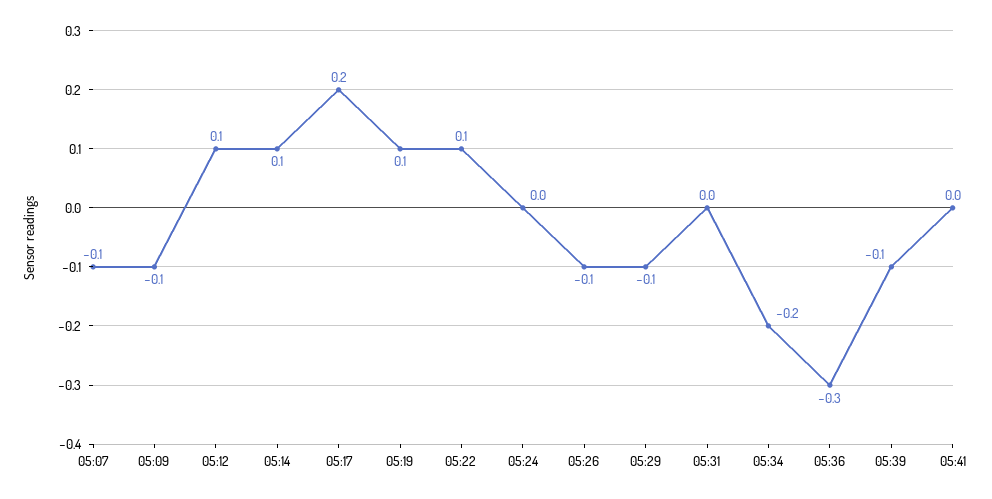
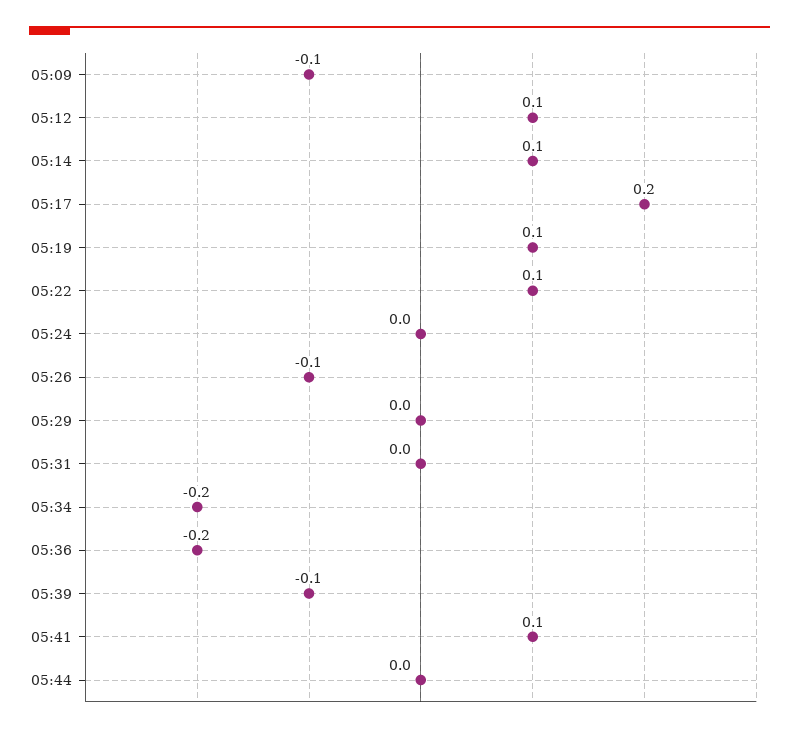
05:07: -0.1 -> none
05:29: -0.1 -> 0
05:36: -0.3 -> -0.2
05:41: 0 -> 0.1
05:44: none -> 0

